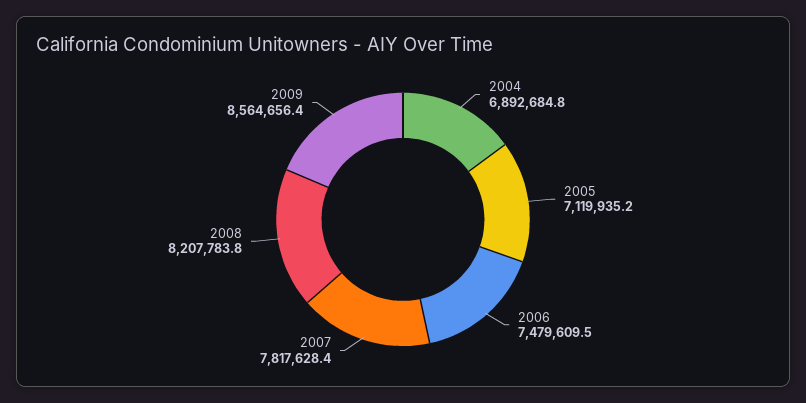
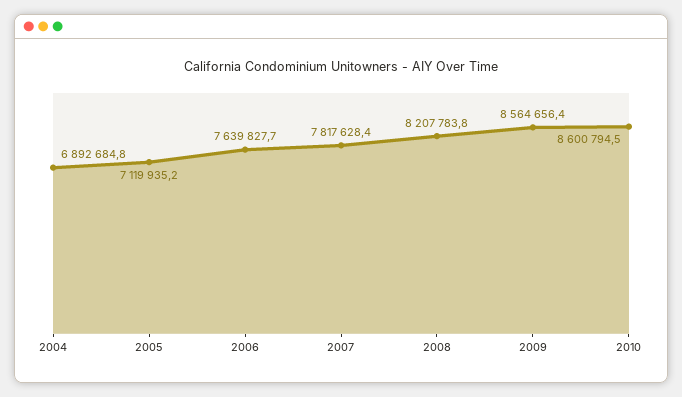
2006: 7479609.5 -> 7639827.7
2010: none -> 8600794.5

